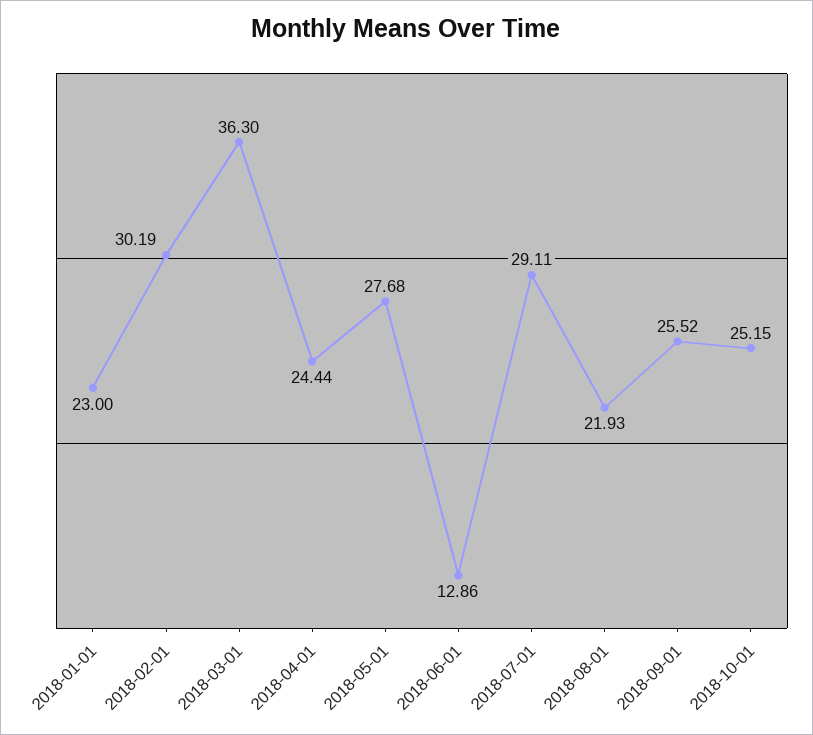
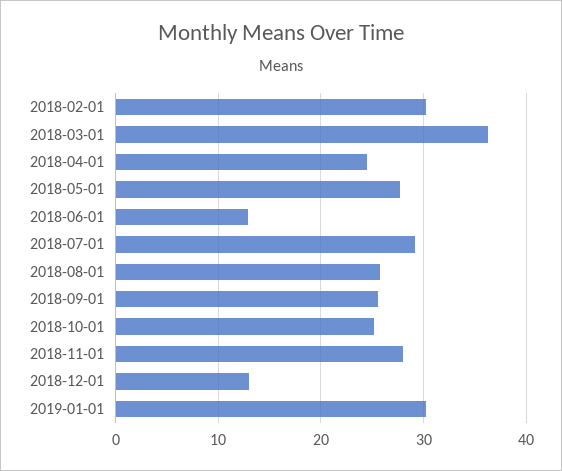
2018-01-01: 23 -> none
2018-08-01: 21.93 -> 26
2018-11-01: none -> 28
2018-12-01: none -> 13
2019-01-01: none -> 30

